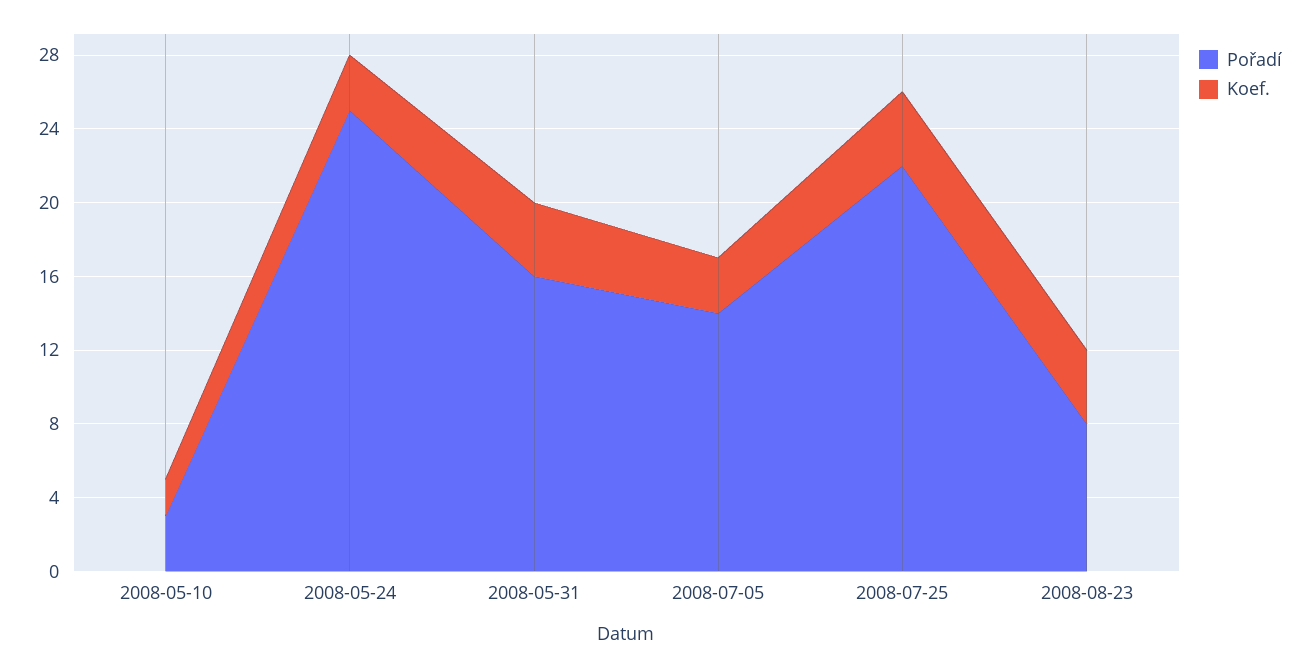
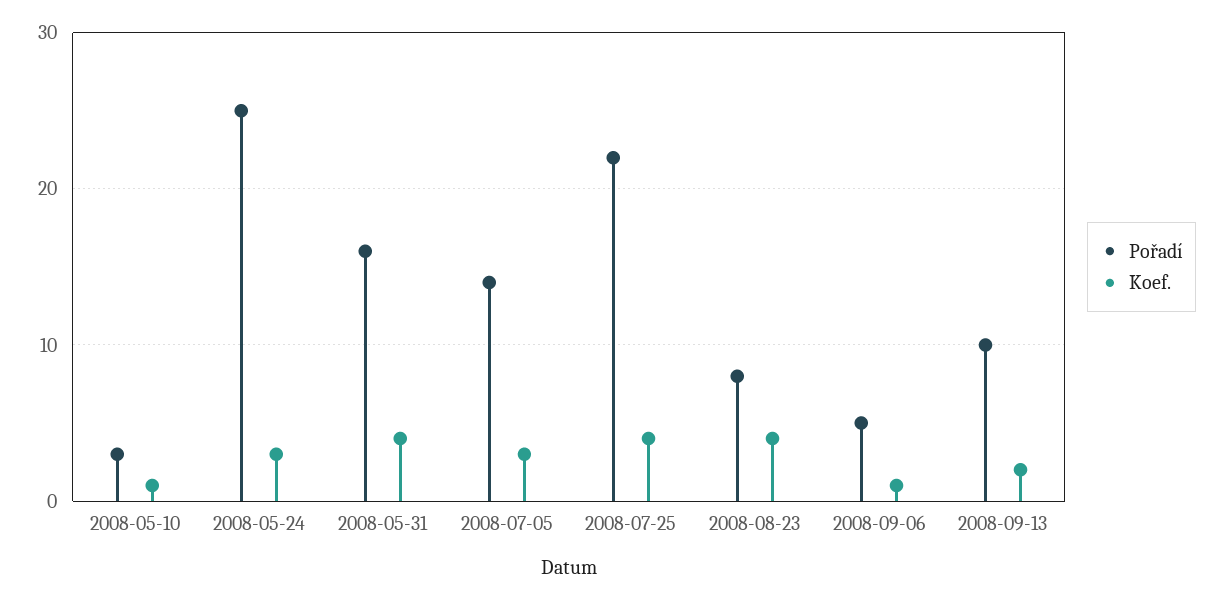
Koef., 2008-05-10: 2 -> 1
Pořadí, 2008-09-06: none -> 5
Koef., 2008-09-06: none -> 1
Pořadí, 2008-09-13: none -> 10
Koef., 2008-09-13: none -> 2

